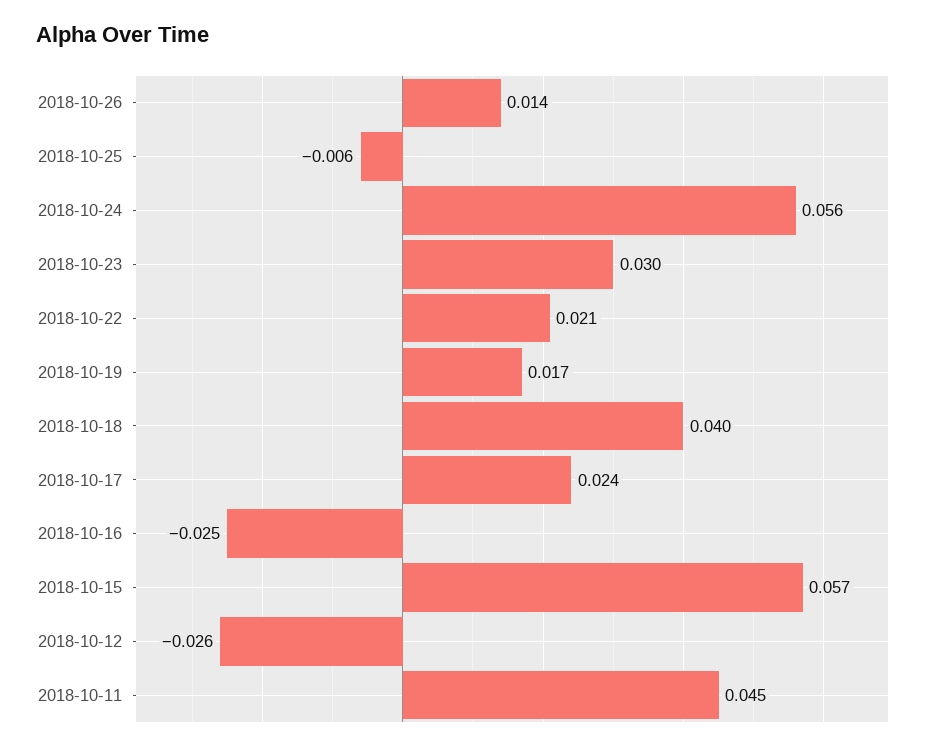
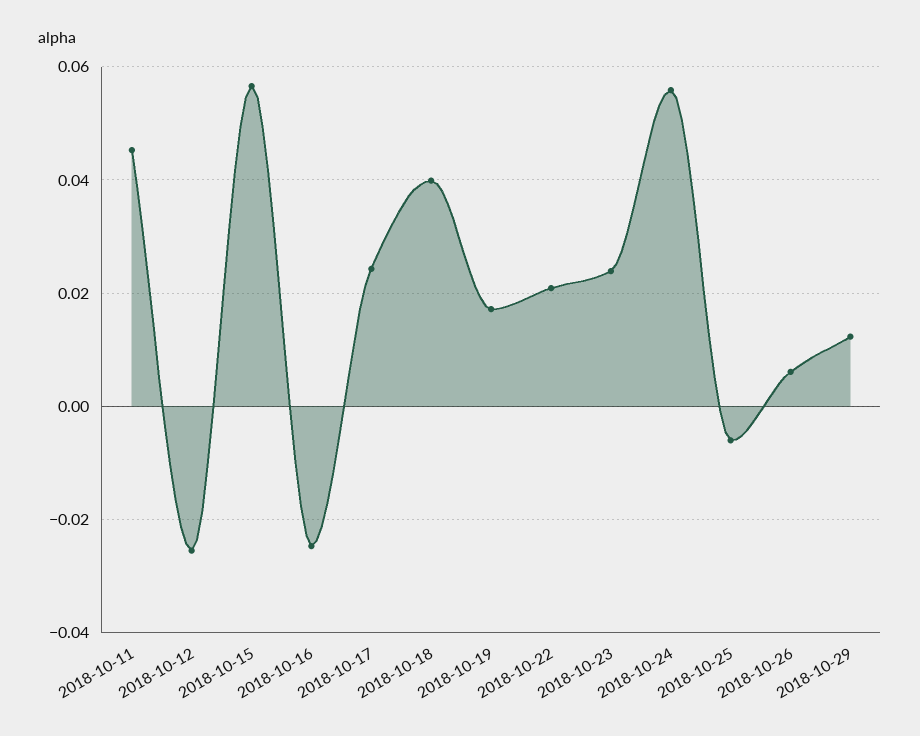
2018-10-26: 0.014 -> 0.006
2018-10-23: 0.03 -> 0.024
2018-10-29: none -> 0.012

